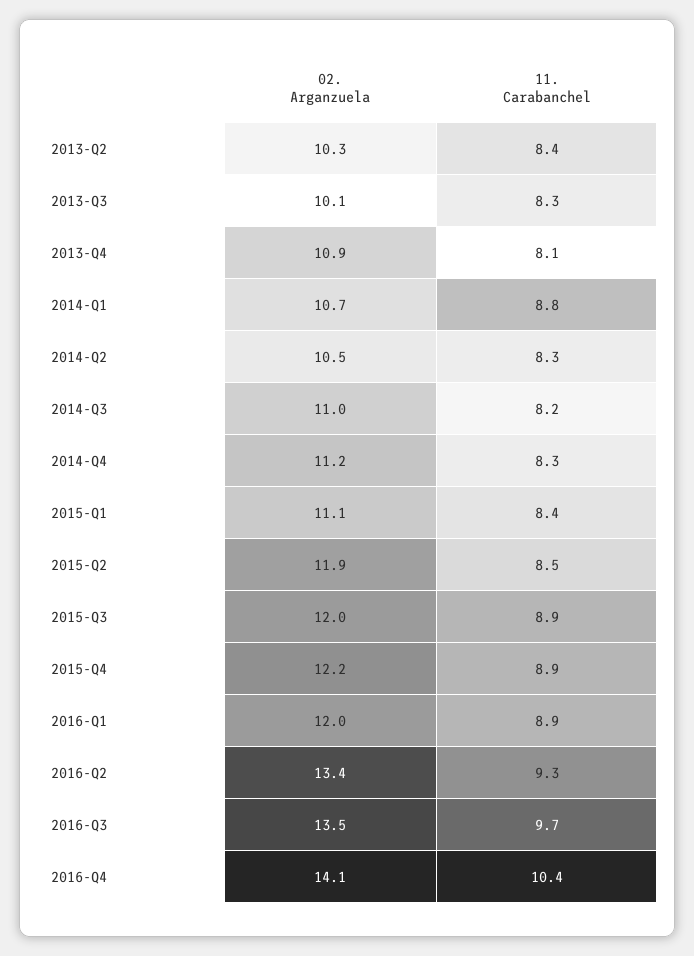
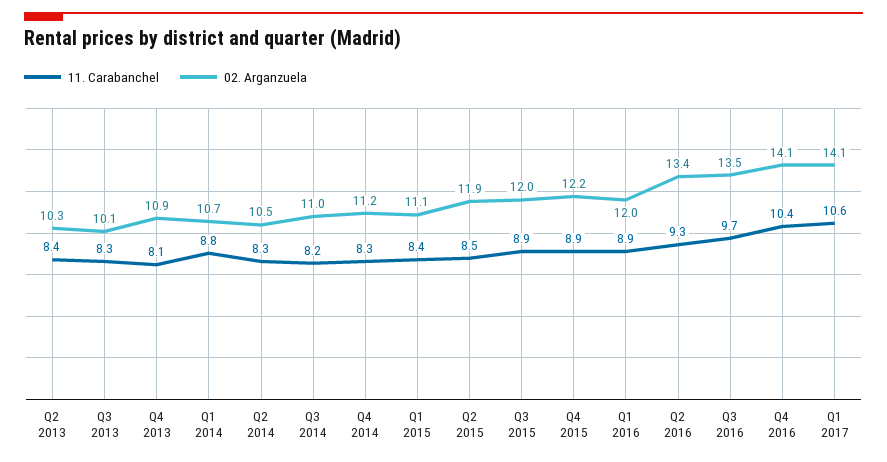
11. Carabanchel, Q1 2017: none -> 10.6
02. Arganzuela, Q1 2017: none -> 14.1

